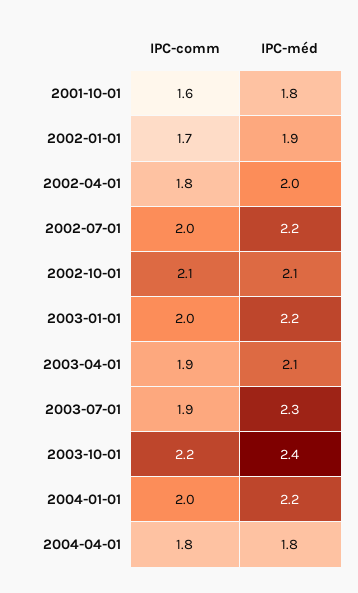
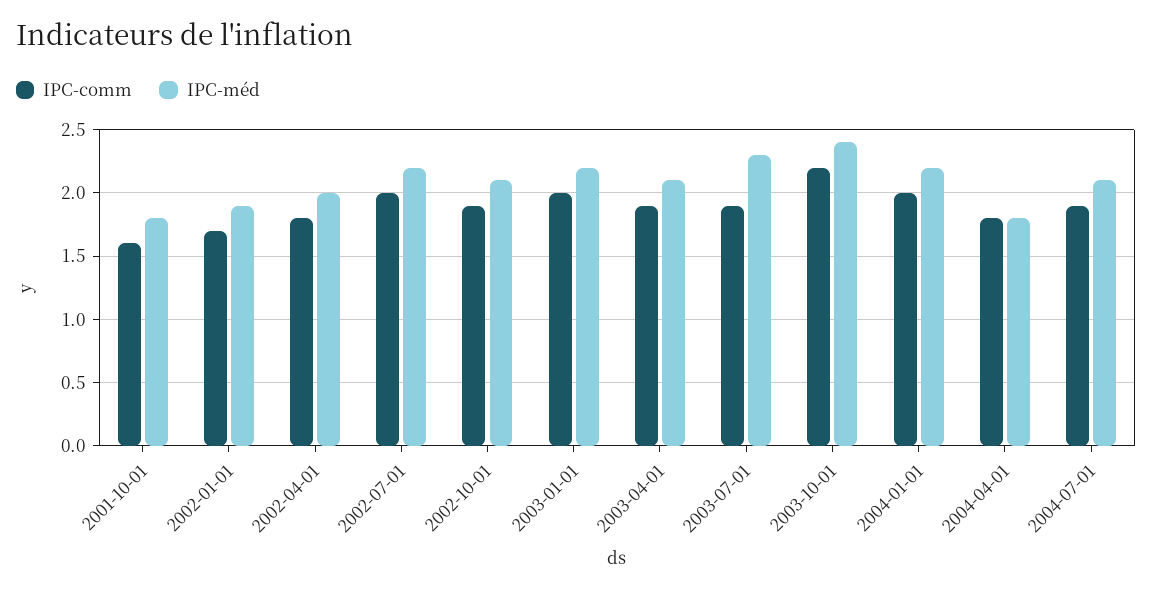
IPC-comm, 2002-10-01: 2.1 -> 1.9
IPC-comm, 2004-07-01: none -> 1.9
IPC-méd, 2004-07-01: none -> 2.1

